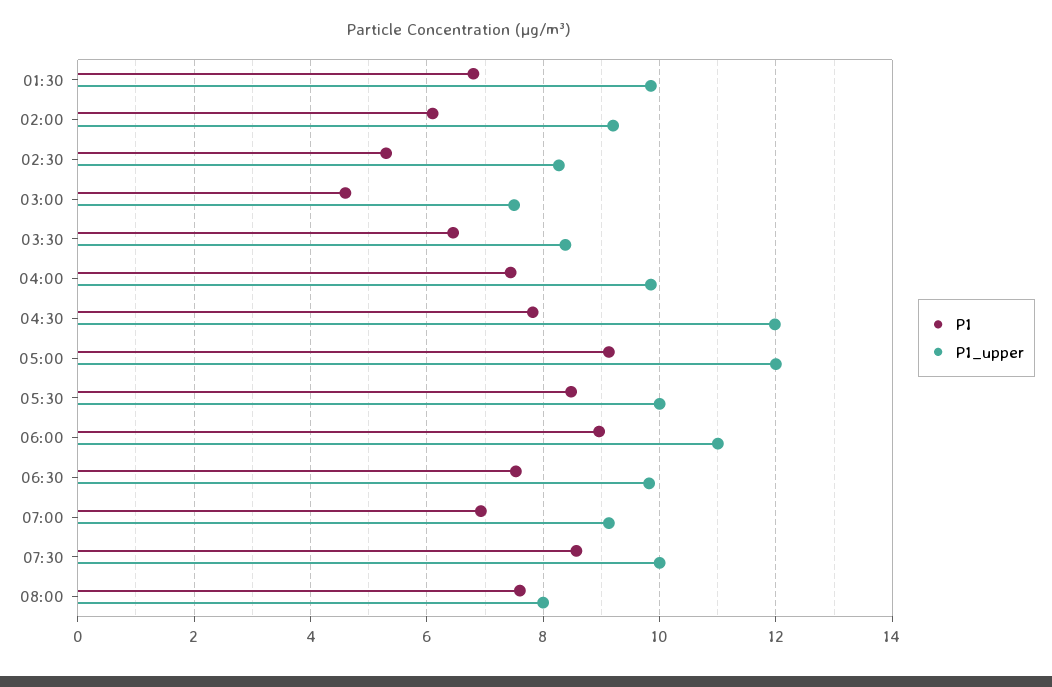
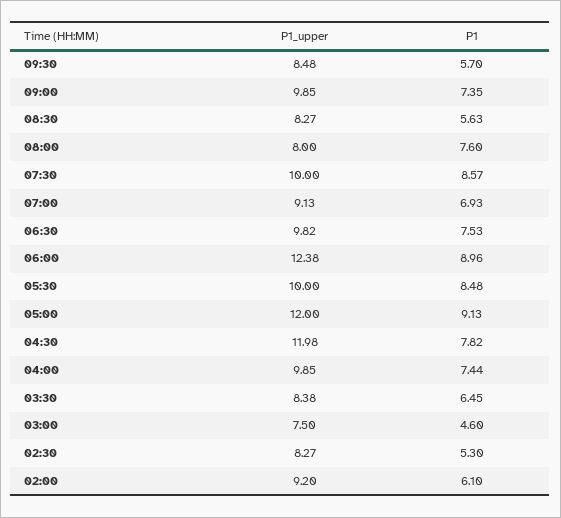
P1, 01:30: 6.8 -> none
P1_upper, 01:30: 9.8 -> none
P1_upper, 06:00: 11 -> 12.38
P1_upper, 09:30: none -> 8.48
P1, 09:30: none -> 5.7
P1_upper, 09:00: none -> 9.85
P1, 09:00: none -> 7.35
P1_upper, 08:30: none -> 8.27
P1, 08:30: none -> 5.63

